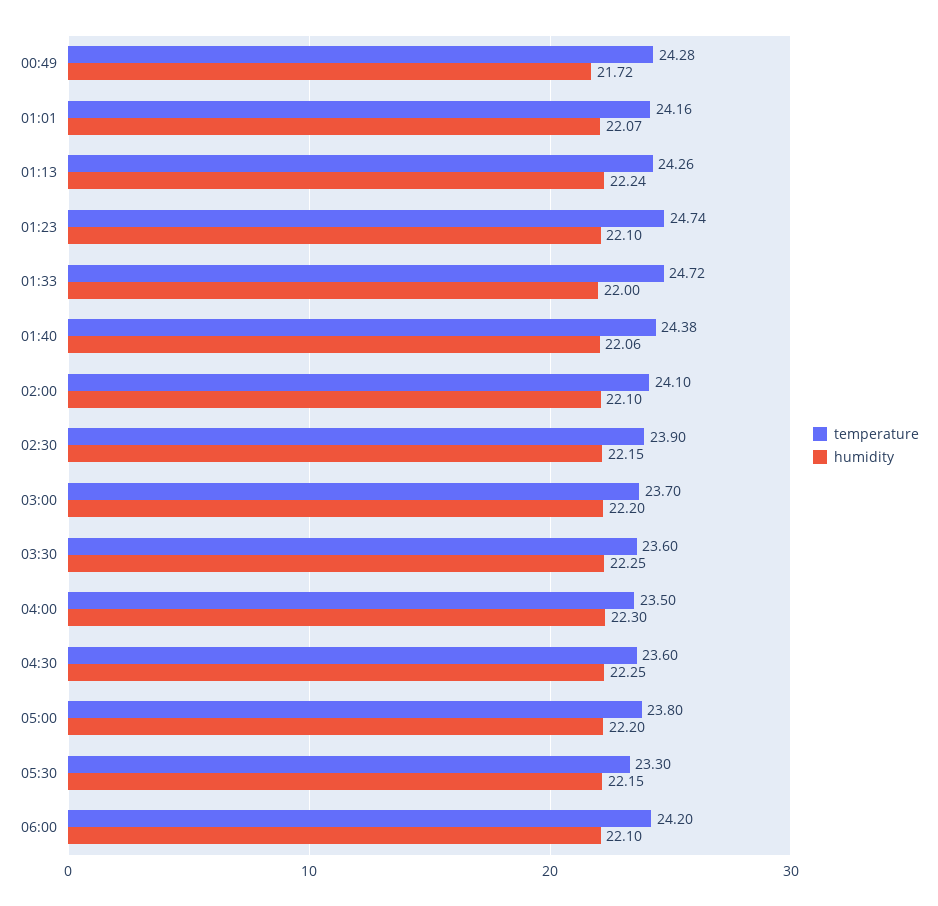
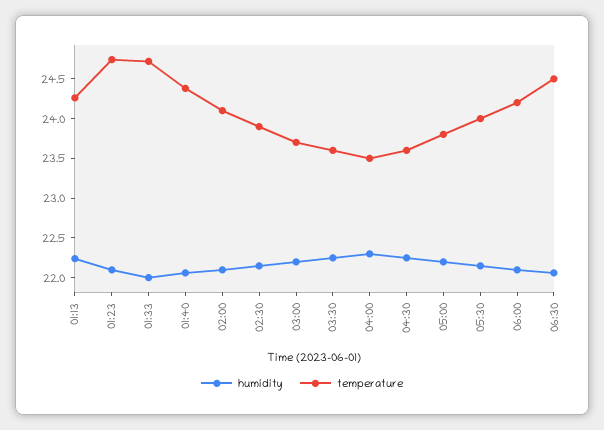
temperature, 00:49: 24.28 -> none
humidity, 00:49: 21.72 -> none
temperature, 01:01: 24.16 -> none
humidity, 01:01: 22.07 -> none
temperature, 05:30: 23.3 -> 24
humidity, 06:30: none -> 22
temperature, 06:30: none -> 24.5

